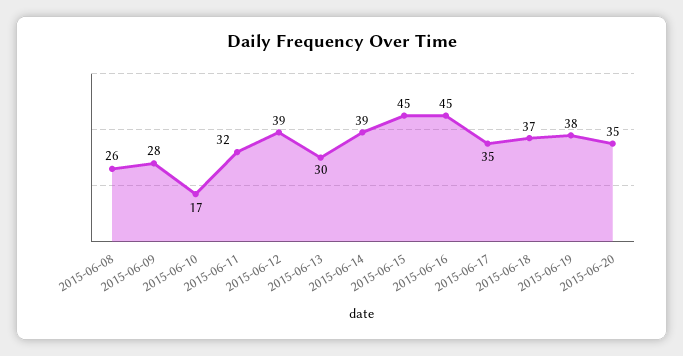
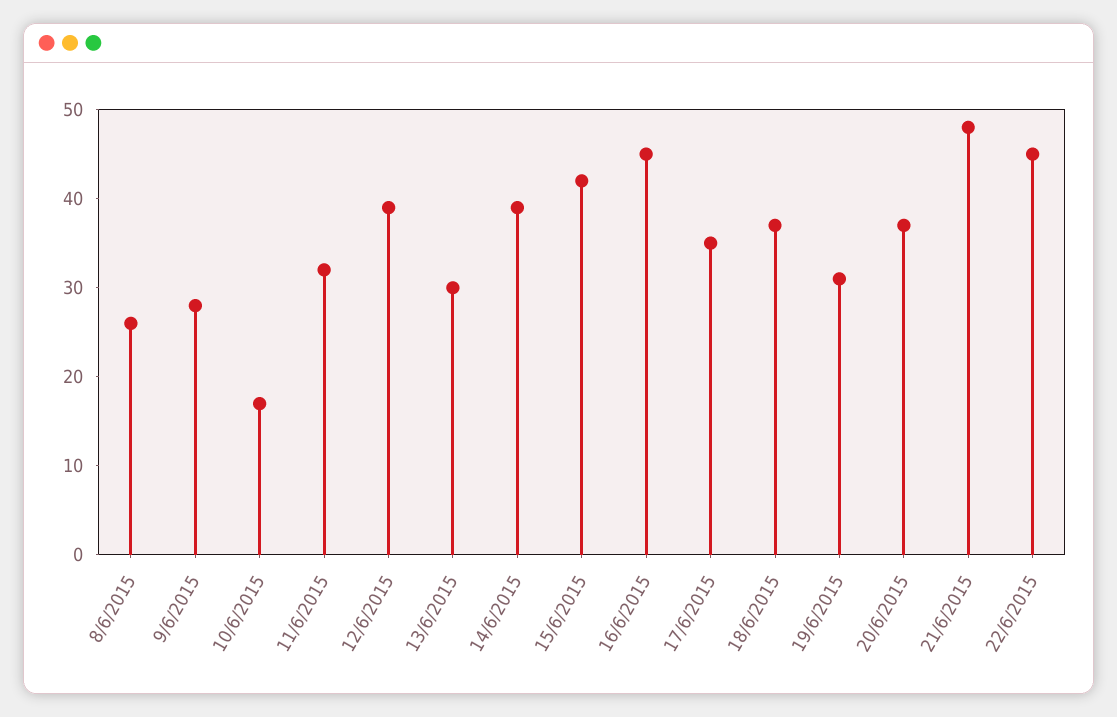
2015-06-15: 45 -> 42
2015-06-19: 38 -> 31
2015-06-20: 35 -> 37
21/6/2015: none -> 48
22/6/2015: none -> 45

